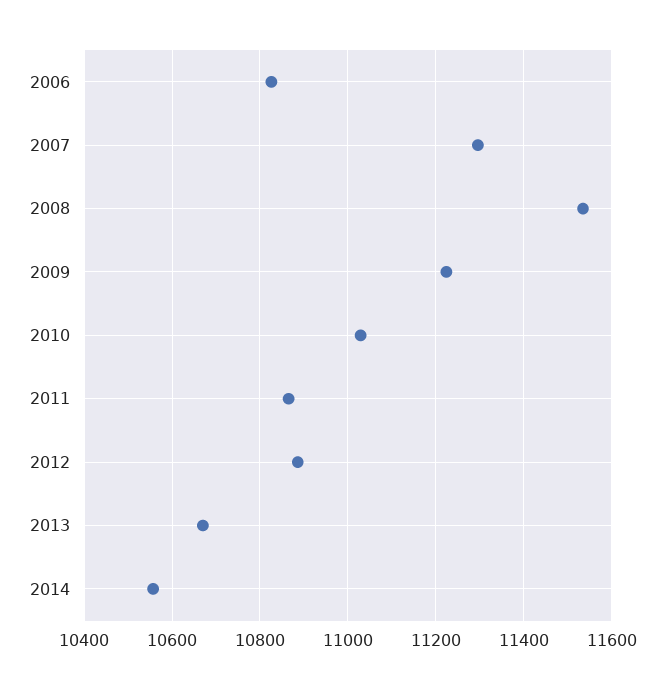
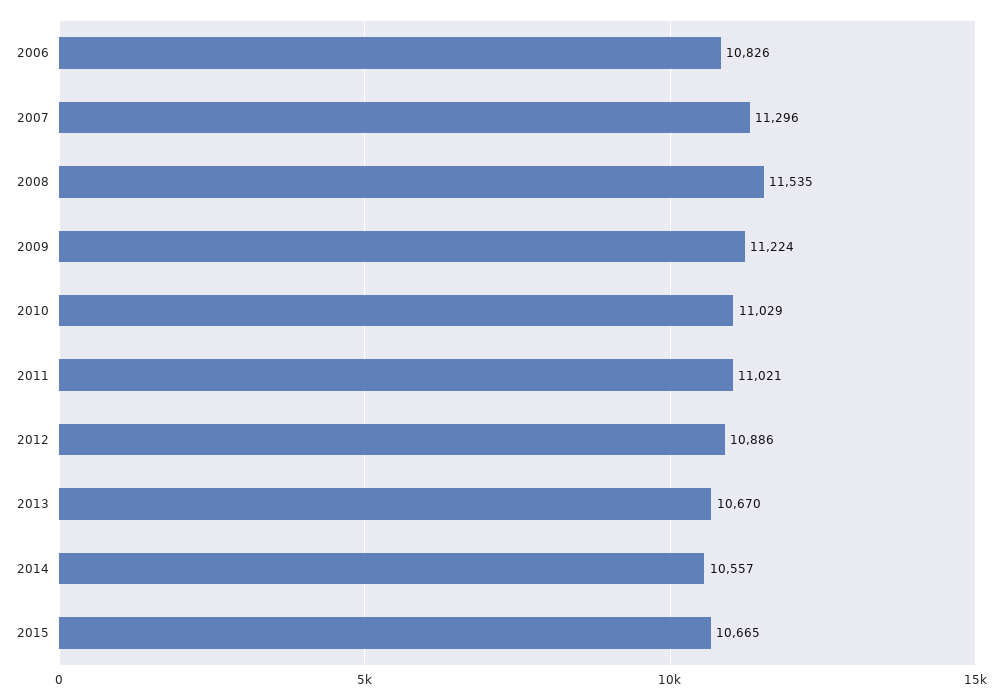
2011: 10860 -> 11021
2015: none -> 10665

